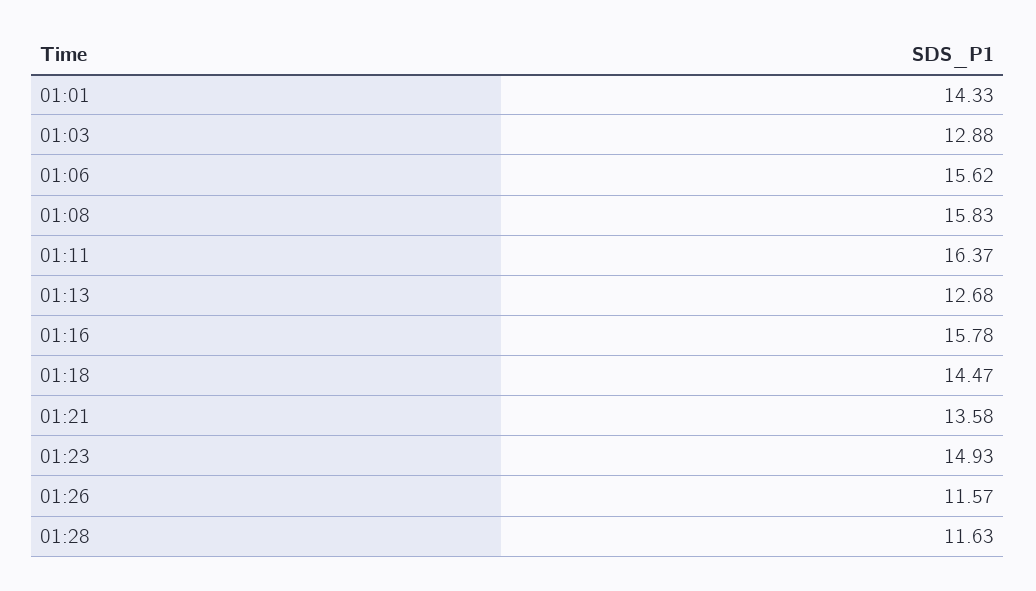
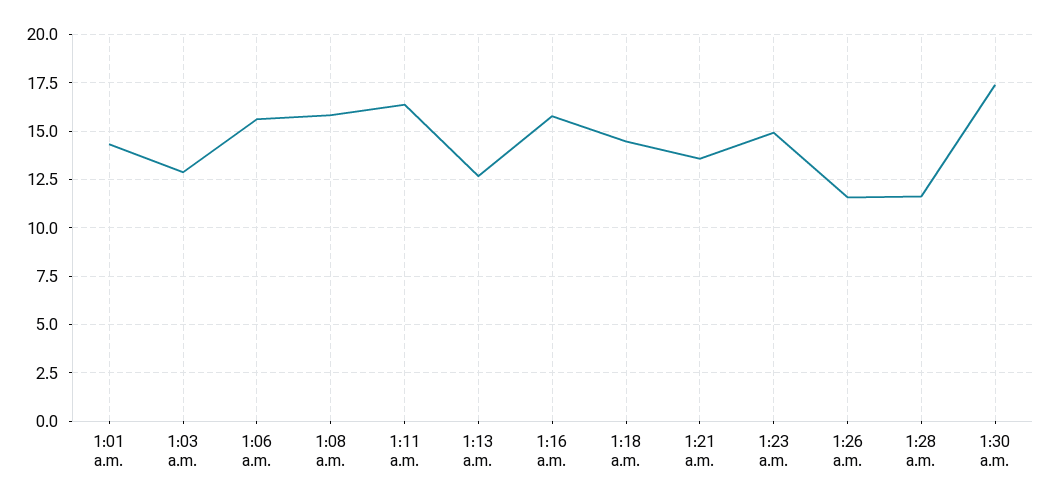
1:30 a.m.: none -> 17.5

